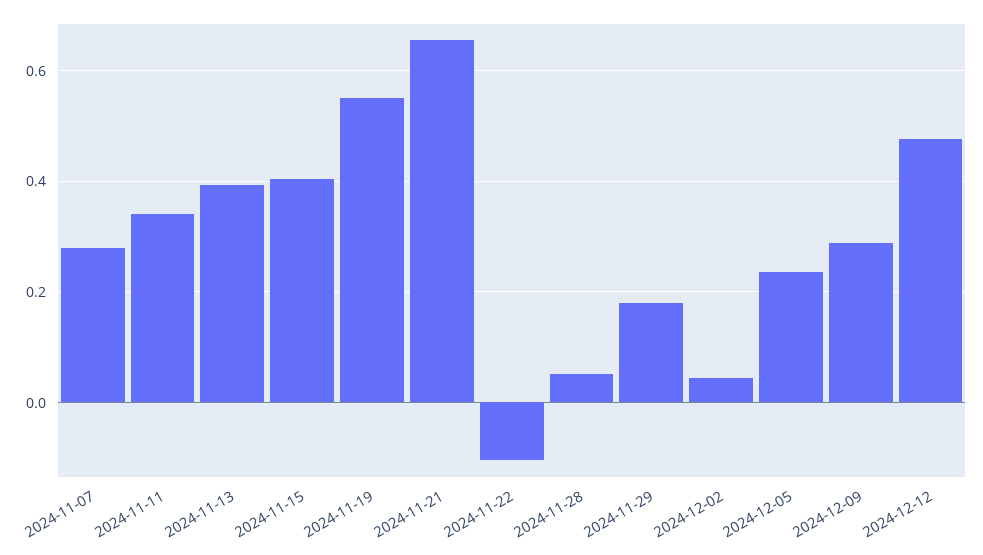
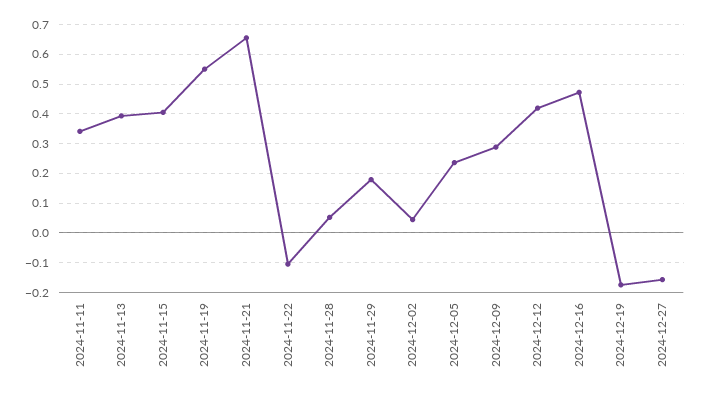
2024-11-07: 0.28 -> none
2024-12-12: 0.48 -> 0.425
2024-12-16: none -> 0.475
2024-12-19: none -> -0.175
2024-12-27: none -> -0.15

